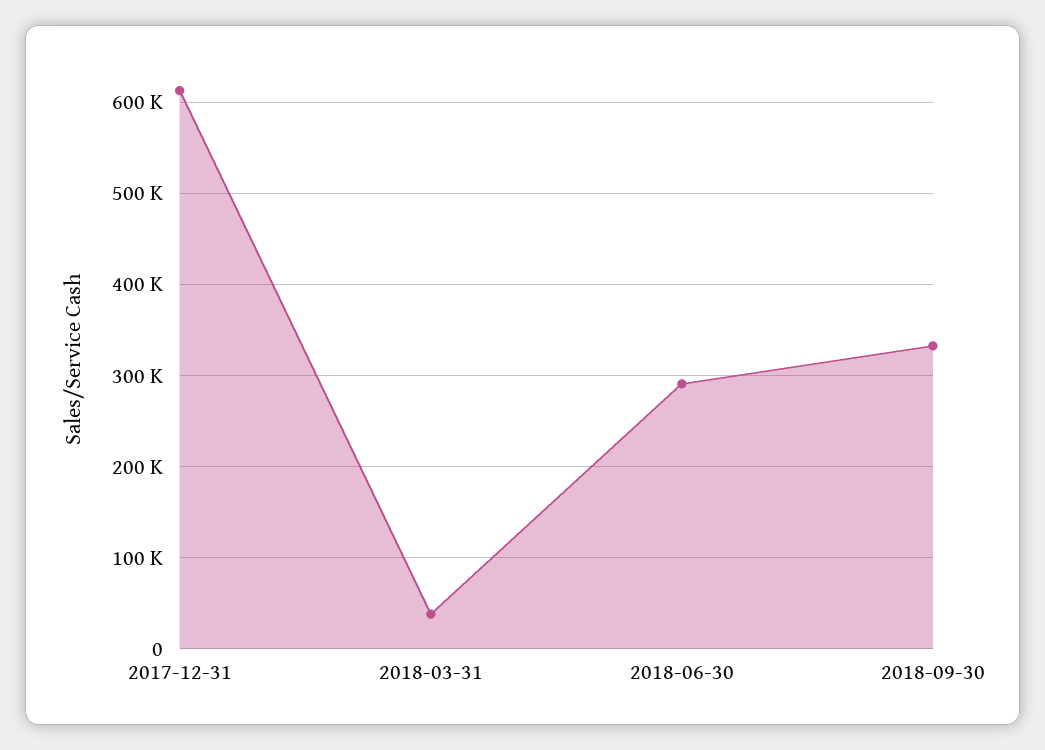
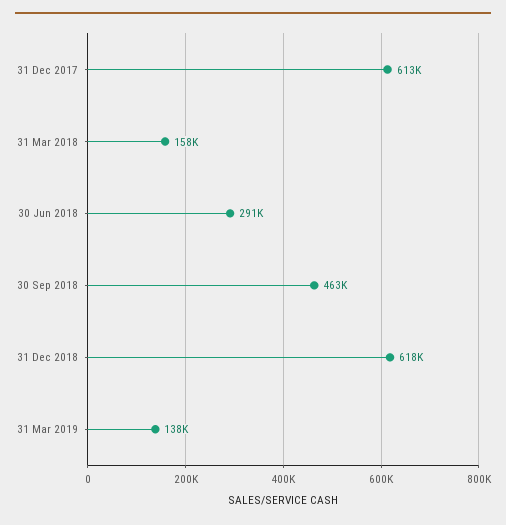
2018-03-31: 40000 -> 158000
2018-09-30: 330000 -> 463000
31 Dec 2018: none -> 618000
31 Mar 2019: none -> 138000

